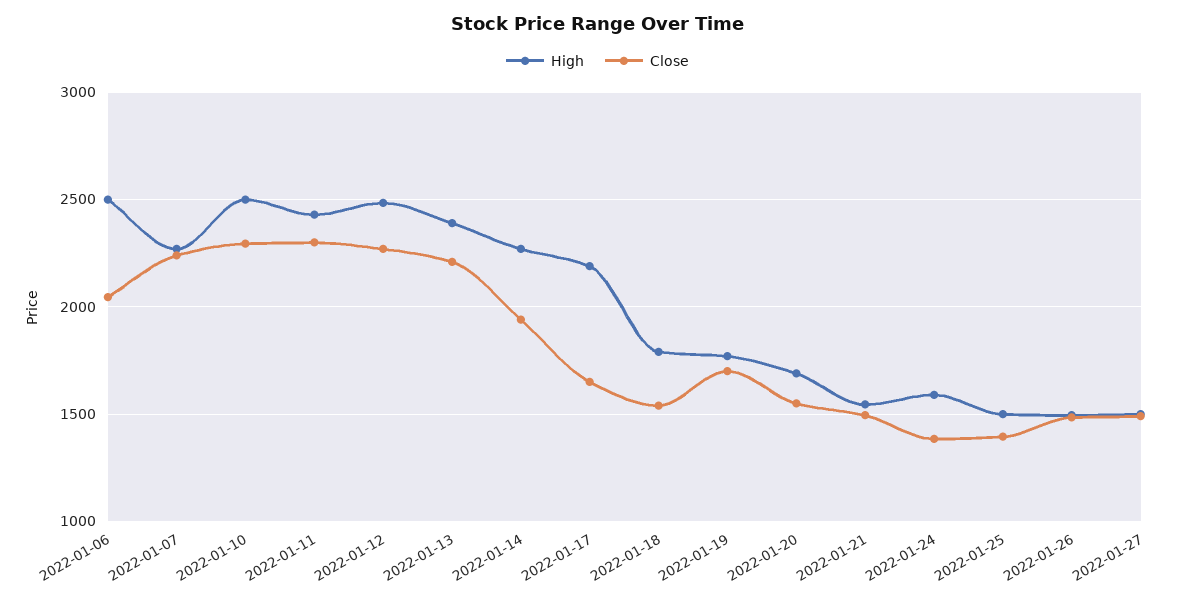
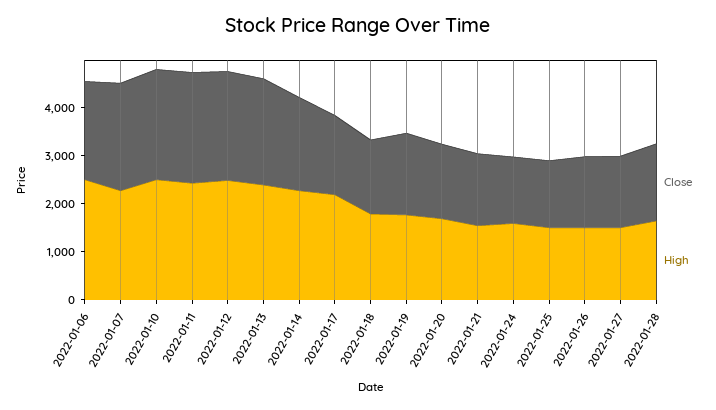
Close, 2022-01-28: none -> 1600
High, 2022-01-28: none -> 1600

